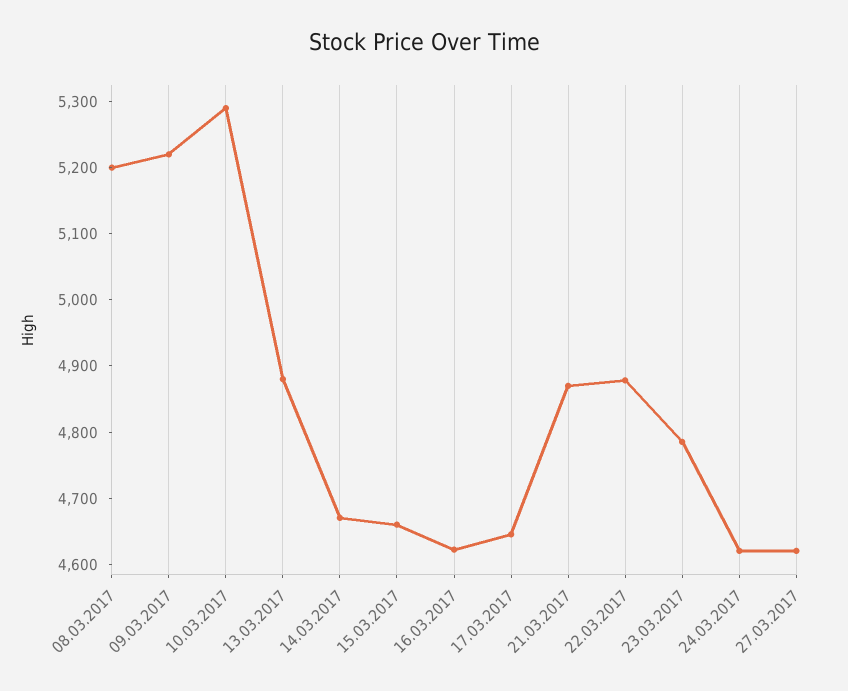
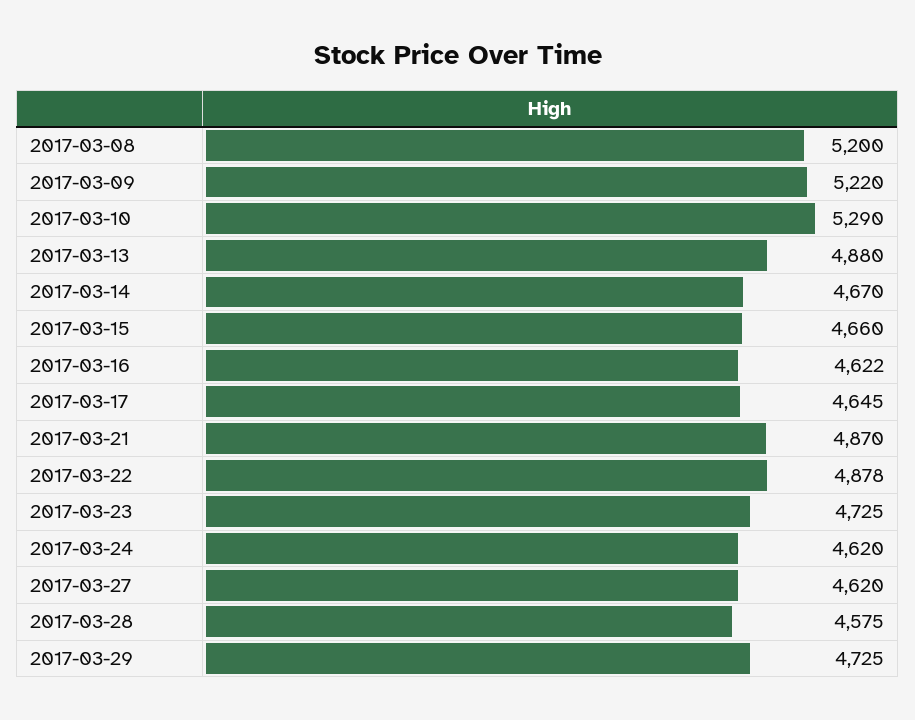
23.03.2017: 4780 -> 4725
2017-03-28: none -> 4575
2017-03-29: none -> 4725

